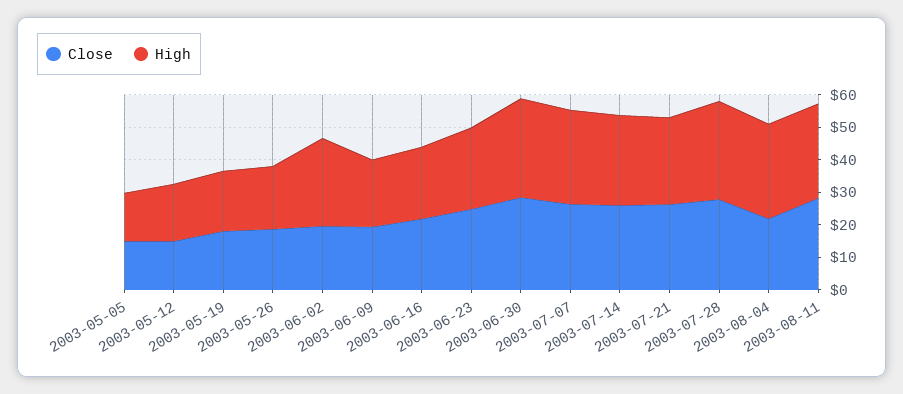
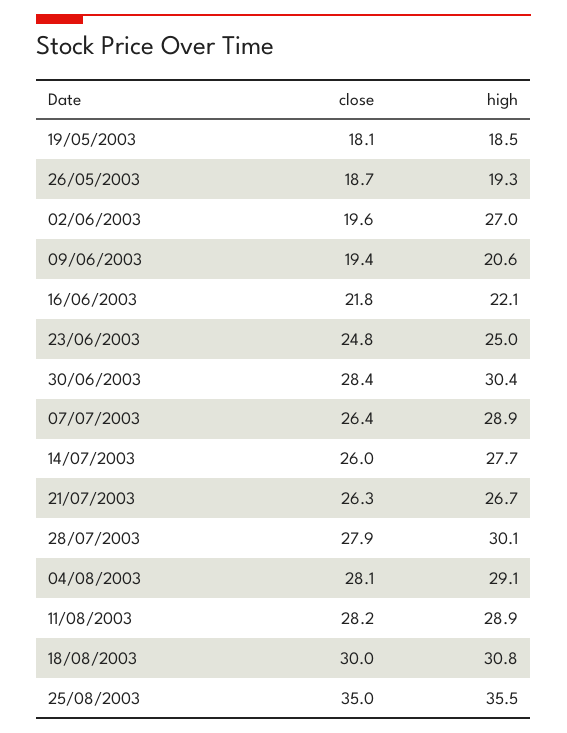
Close, 2003-05-05: 15 -> none
High, 2003-05-05: 15 -> none
Close, 2003-05-12: 15 -> none
High, 2003-05-12: 17.5 -> none
Close, 2003-08-04: 22.5 -> 28.1
Close, 18/08/2003: none -> 30
High, 18/08/2003: none -> 30.8
Close, 25/08/2003: none -> 35
High, 25/08/2003: none -> 35.5

